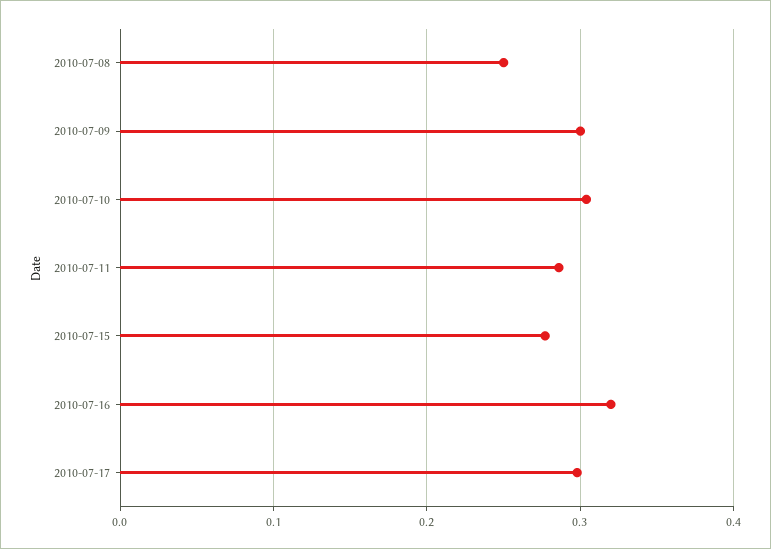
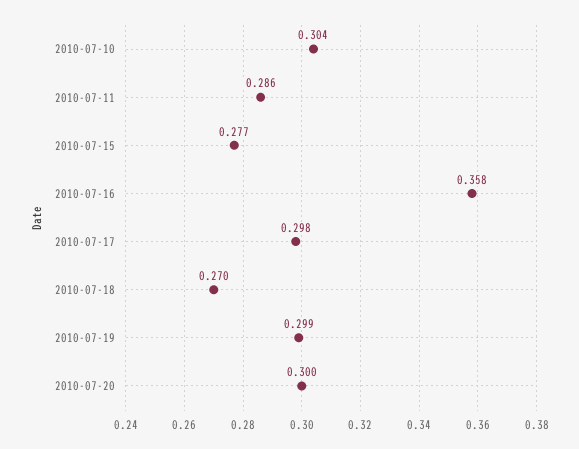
2010-07-08: 0.25 -> none
2010-07-09: 0.3 -> none
2010-07-16: 0.32 -> 0.358
2010-07-18: none -> 0.27
2010-07-19: none -> 0.299
2010-07-20: none -> 0.3

